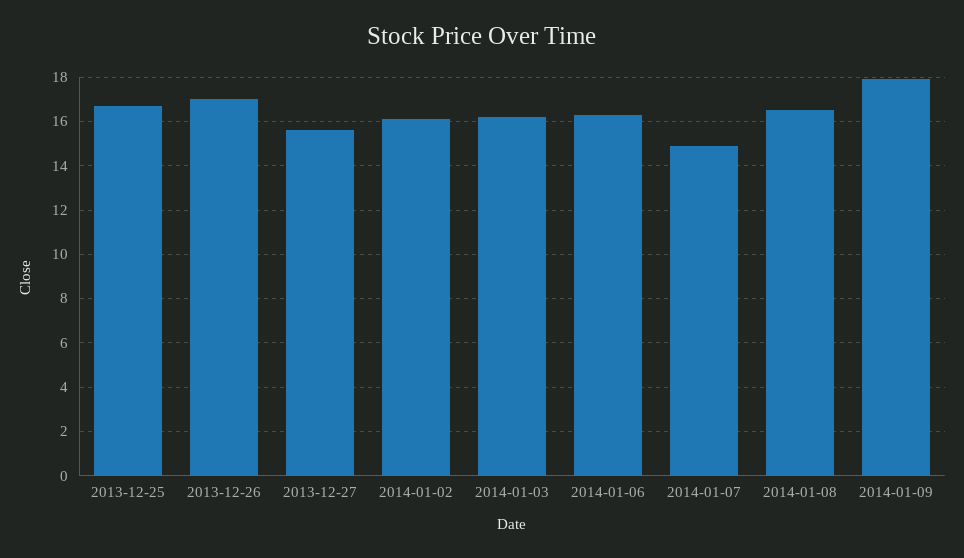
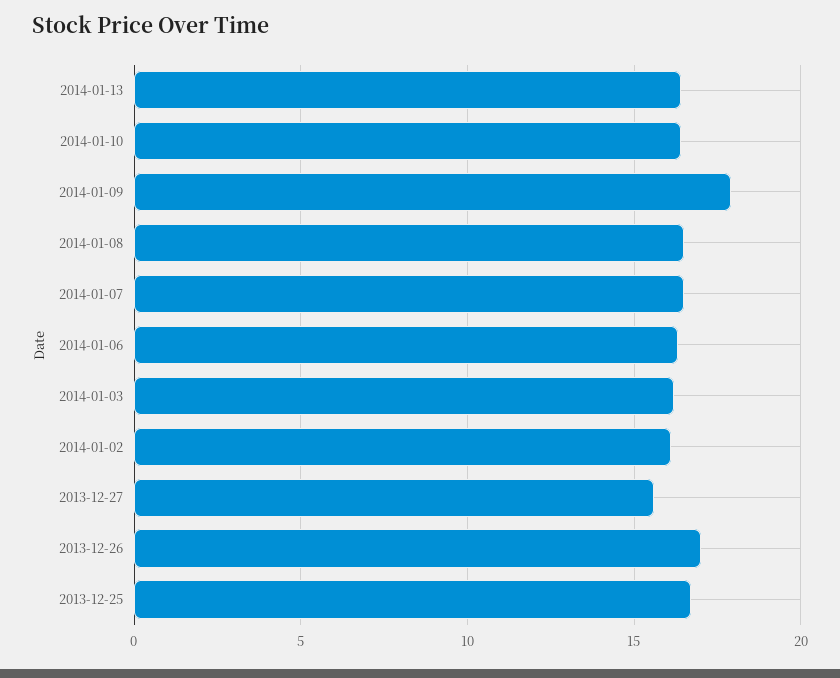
2014-01-07: 15 -> 16.5
2014-01-13: none -> 16.5
2014-01-10: none -> 16.5

